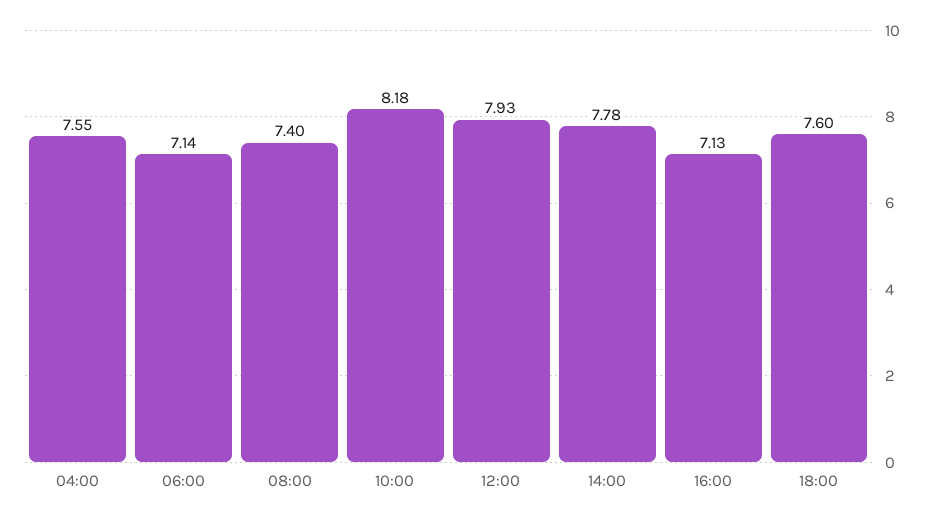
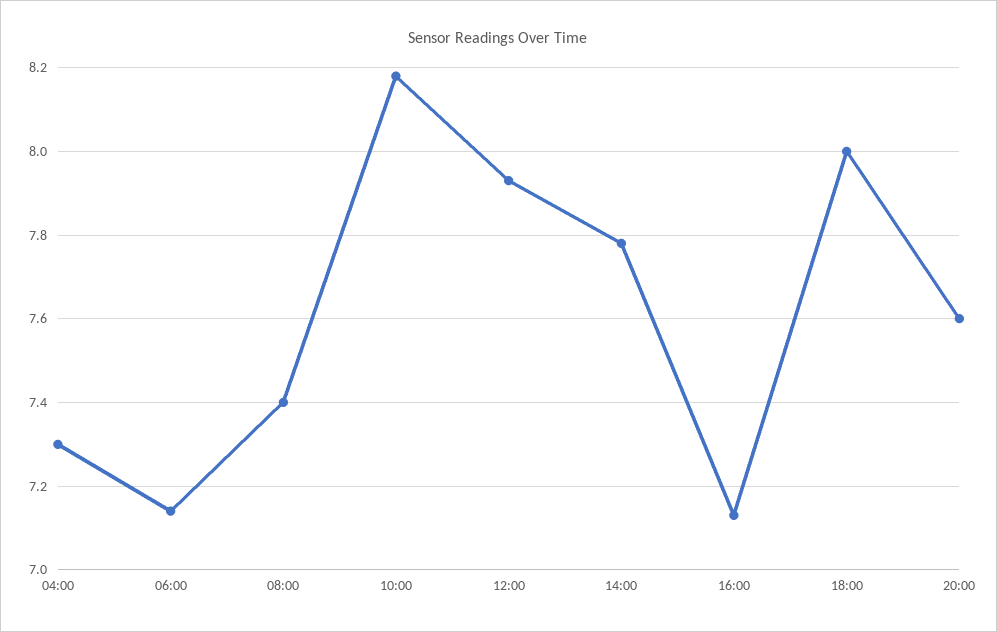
04:00: 7.55 -> 7.3
18:00: 7.6 -> 8
20:00: none -> 7.6

